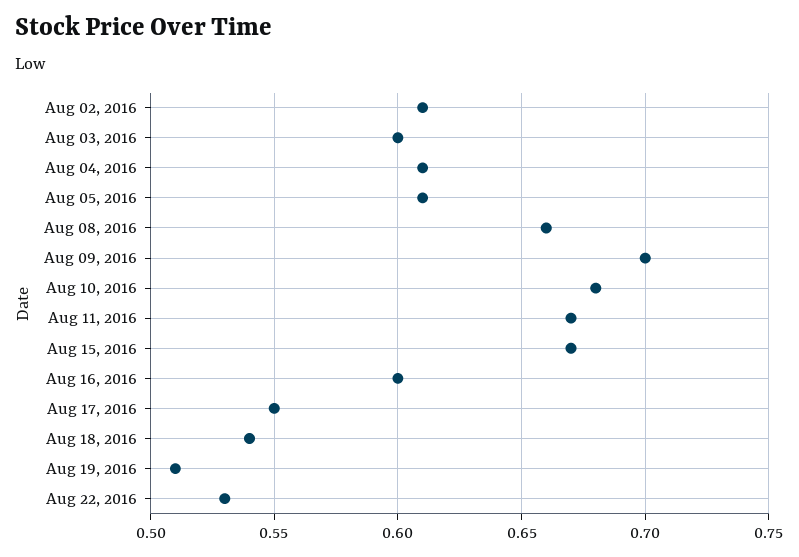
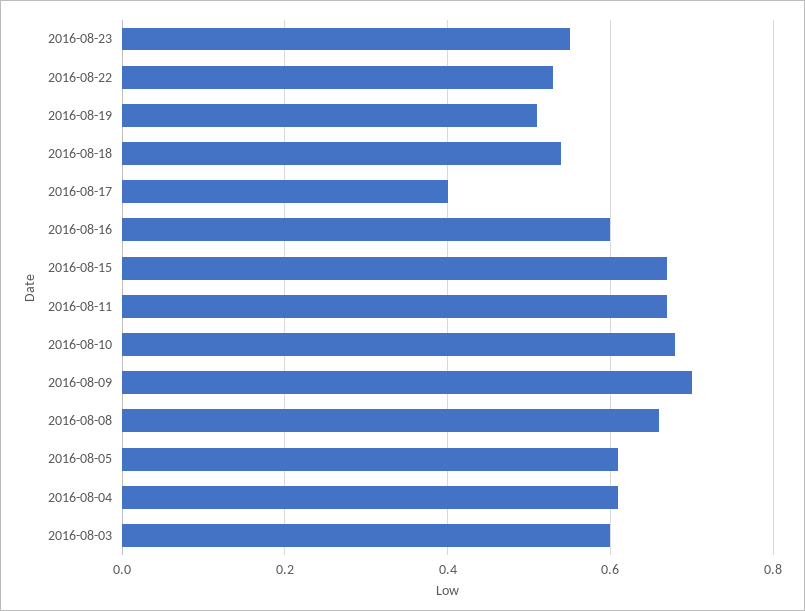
Aug 02, 2016: 0.61 -> none
Aug 17, 2016: 0.55 -> 0.4
2016-08-23: none -> 0.55

